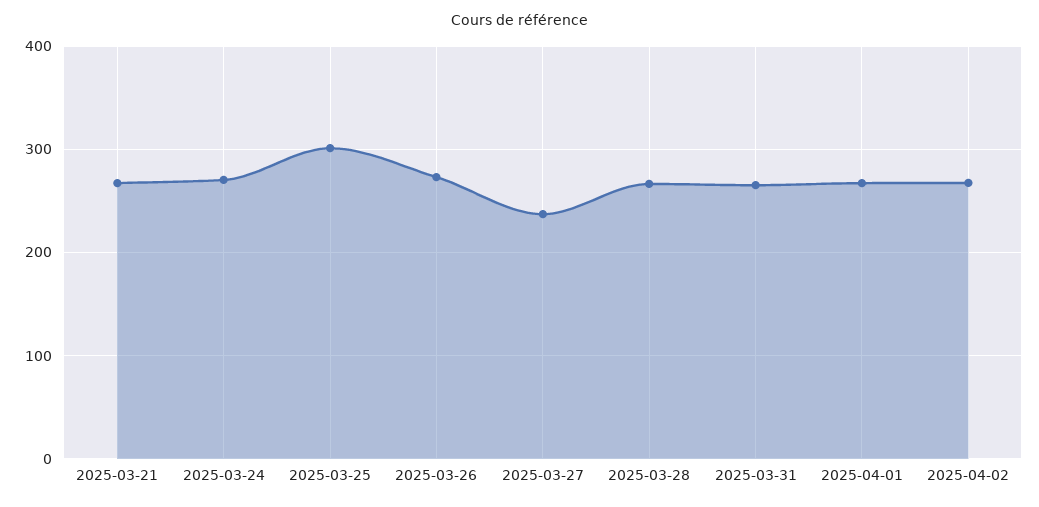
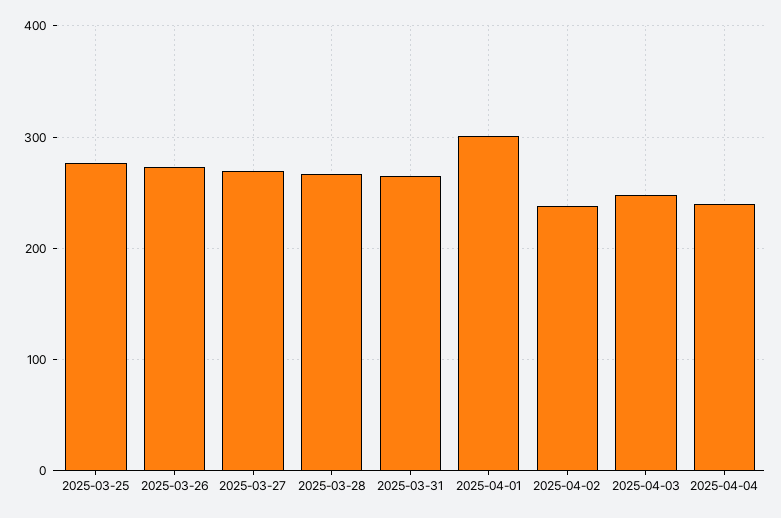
2025-03-21: 270 -> none
2025-03-24: 270 -> none
2025-03-25: 300 -> 280
2025-03-27: 240 -> 270
2025-04-01: 270 -> 300
2025-04-02: 270 -> 240
2025-04-03: none -> 250
2025-04-04: none -> 240

